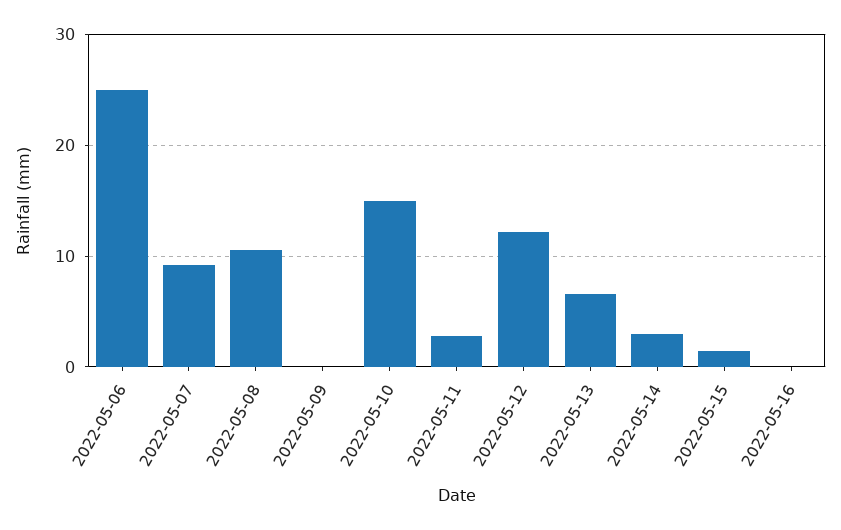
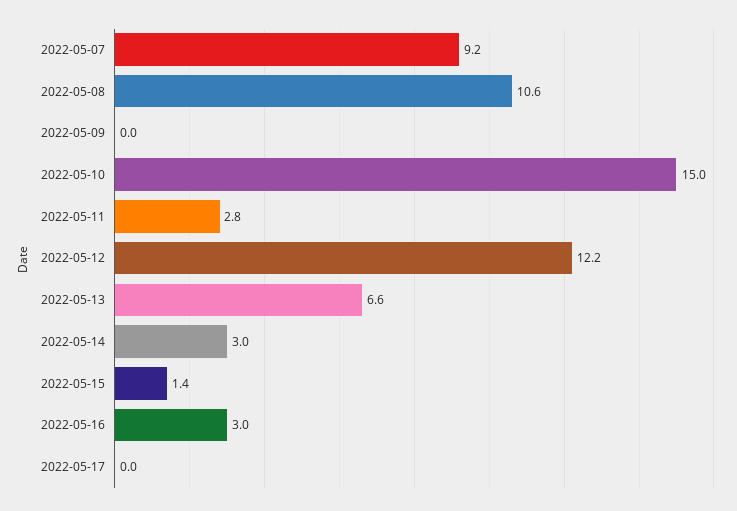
2022-05-06: 25 -> none
2022-05-16: 0 -> 3
2022-05-17: none -> 0

